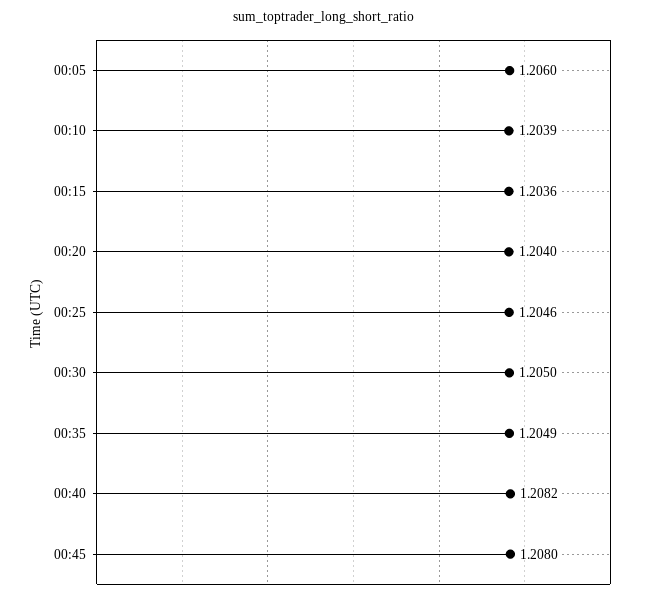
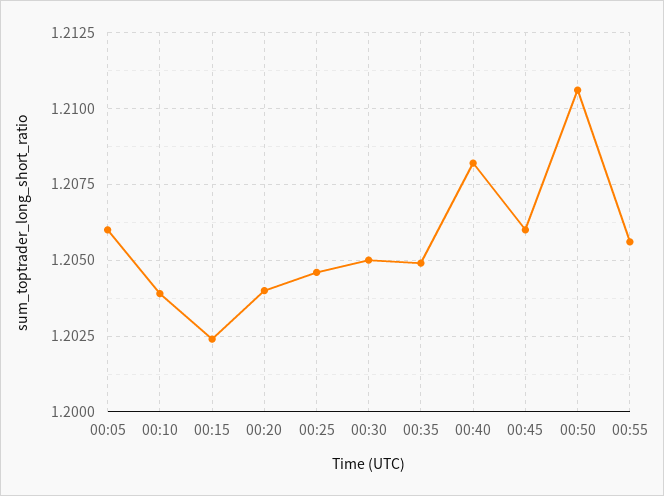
00:15: 1.2036 -> 1.2025
00:45: 1.208 -> 1.206
00:50: none -> 1.2105
00:55: none -> 1.2055

